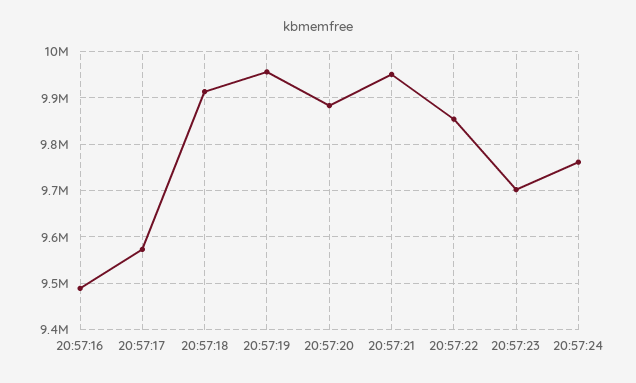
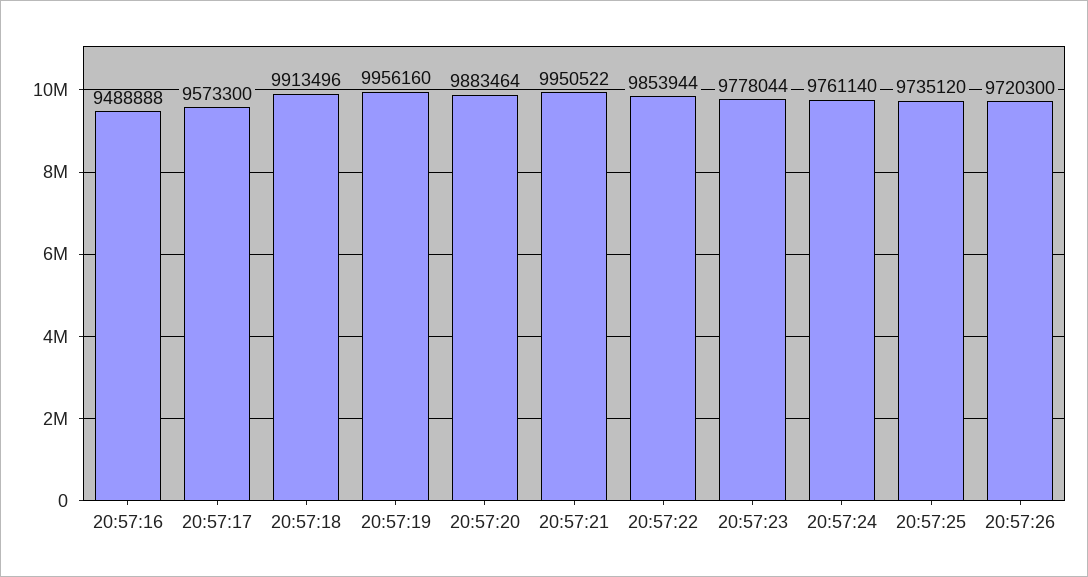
20:57:23: 9700000 -> 9778044
20:57:25: none -> 9735120
20:57:26: none -> 9720300

